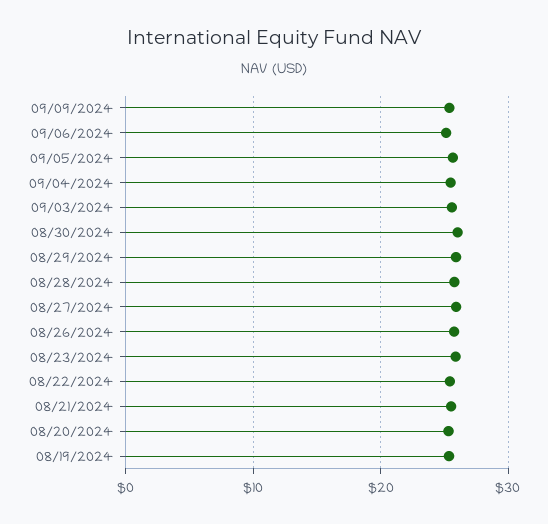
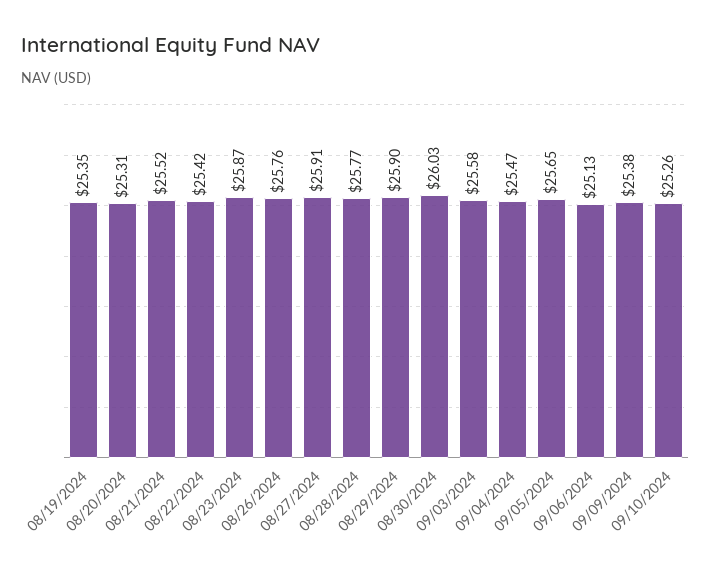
09/10/2024: none -> 25.26

